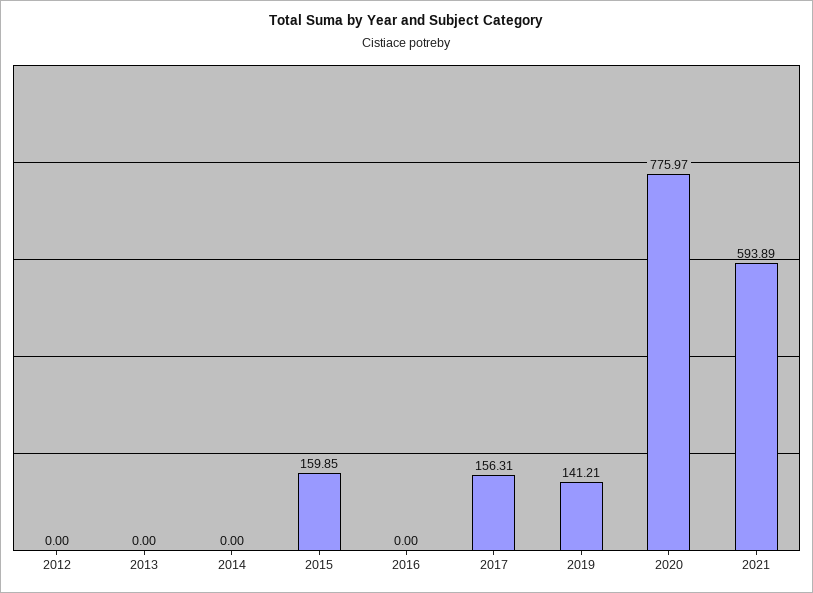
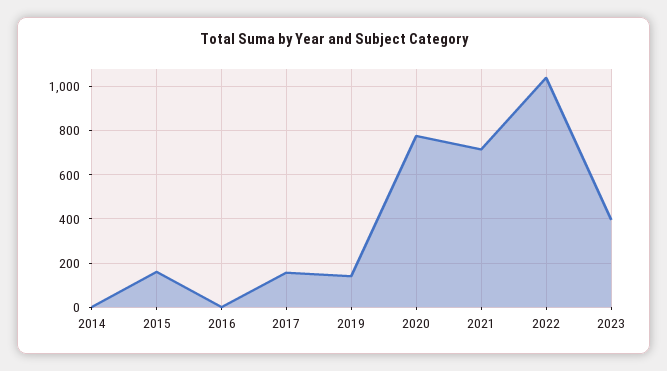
2012: 0 -> none
2013: 0 -> none
2021: 593.89 -> 700
2022: none -> 1050
2023: none -> 400

